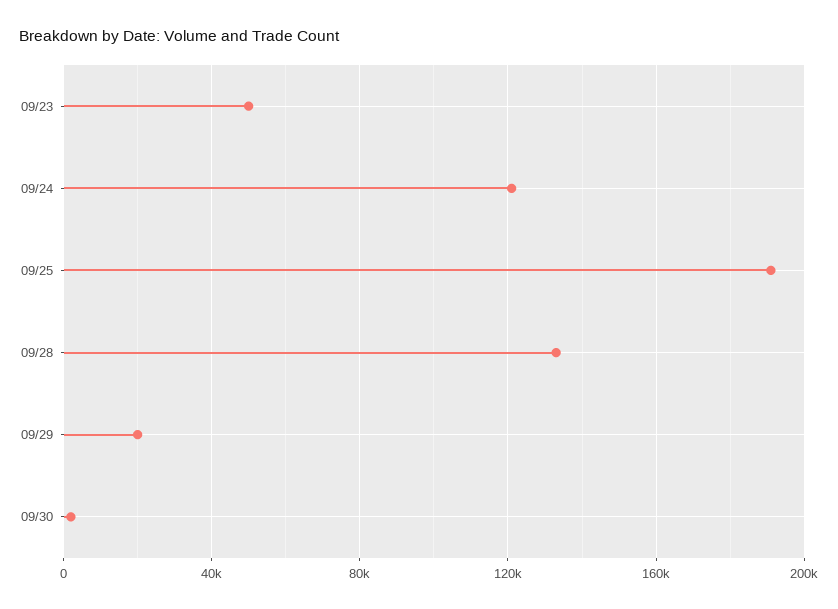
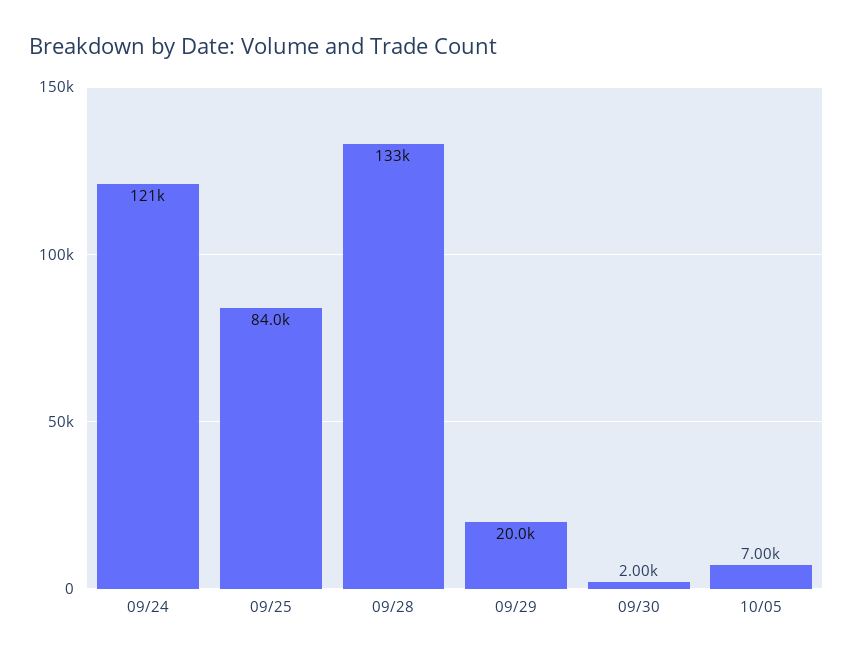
09/23: 50000 -> none
09/25: 190000 -> 84000
10/05: none -> 7000

